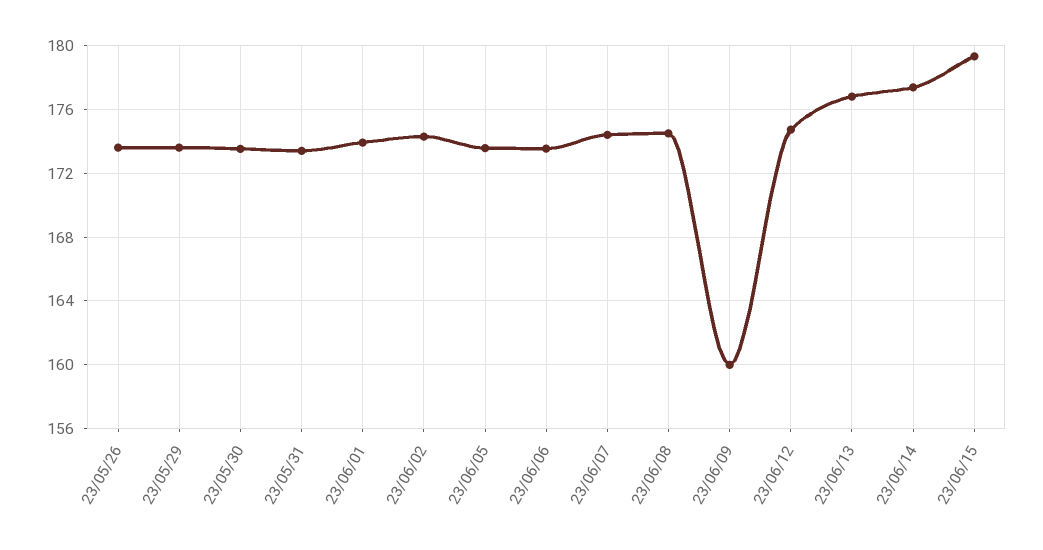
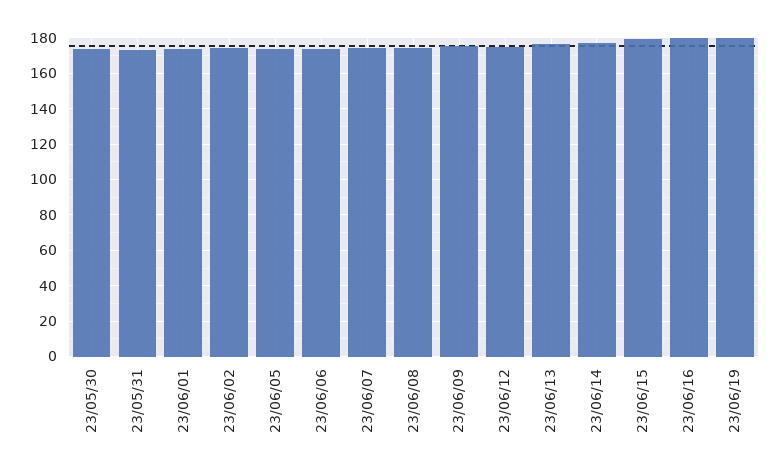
23/05/26: 173.5 -> none
23/05/29: 173.5 -> none
23/06/09: 160 -> 175
23/06/16: none -> 180
23/06/19: none -> 180

